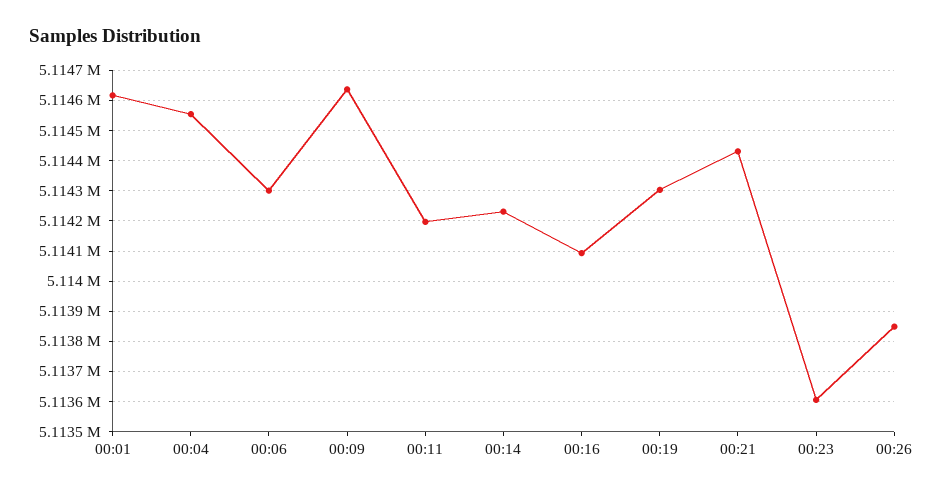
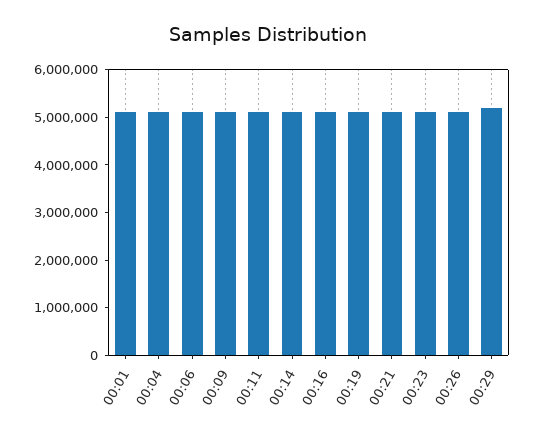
00:29: none -> 5200000

